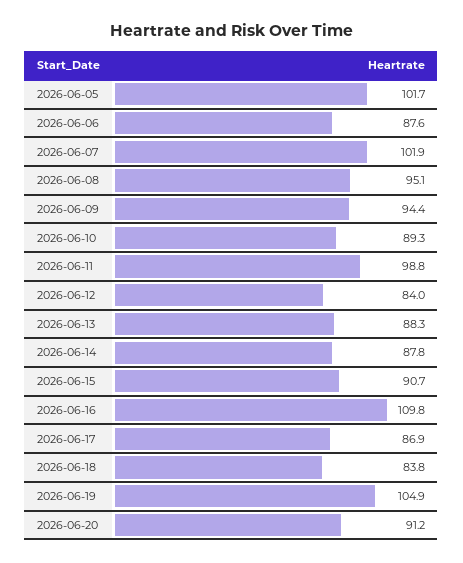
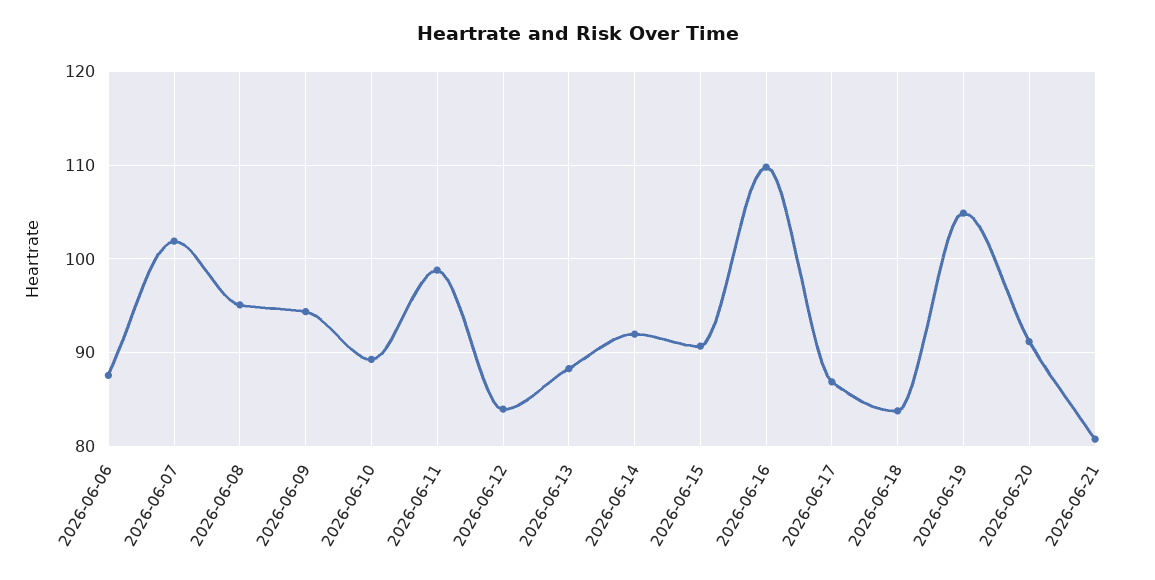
2026-06-05: 101.7 -> none
2026-06-14: 87.8 -> 92
2026-06-21: none -> 81

